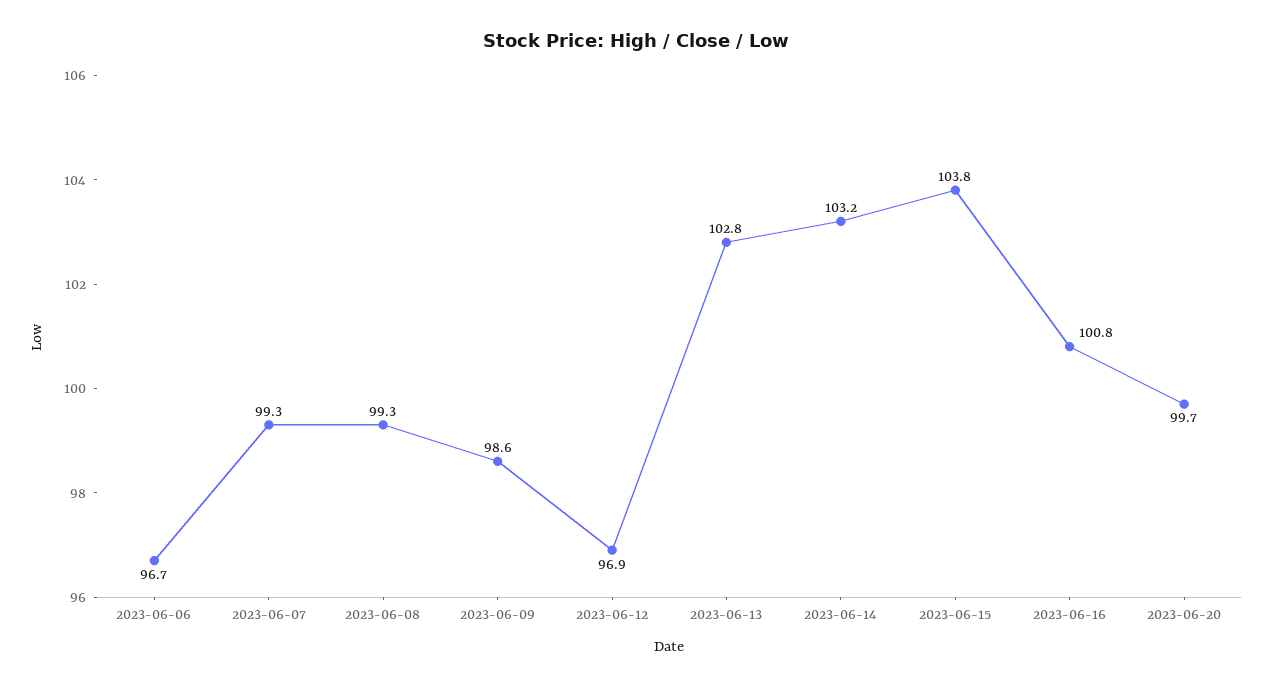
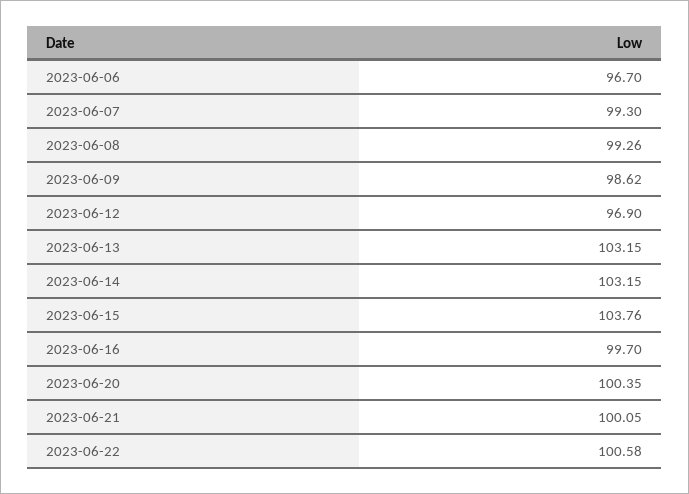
2023-06-13: 102.8 -> 103.15
2023-06-16: 100.8 -> 99.7
2023-06-20: 99.7 -> 100.35
2023-06-21: none -> 100.05
2023-06-22: none -> 100.58

